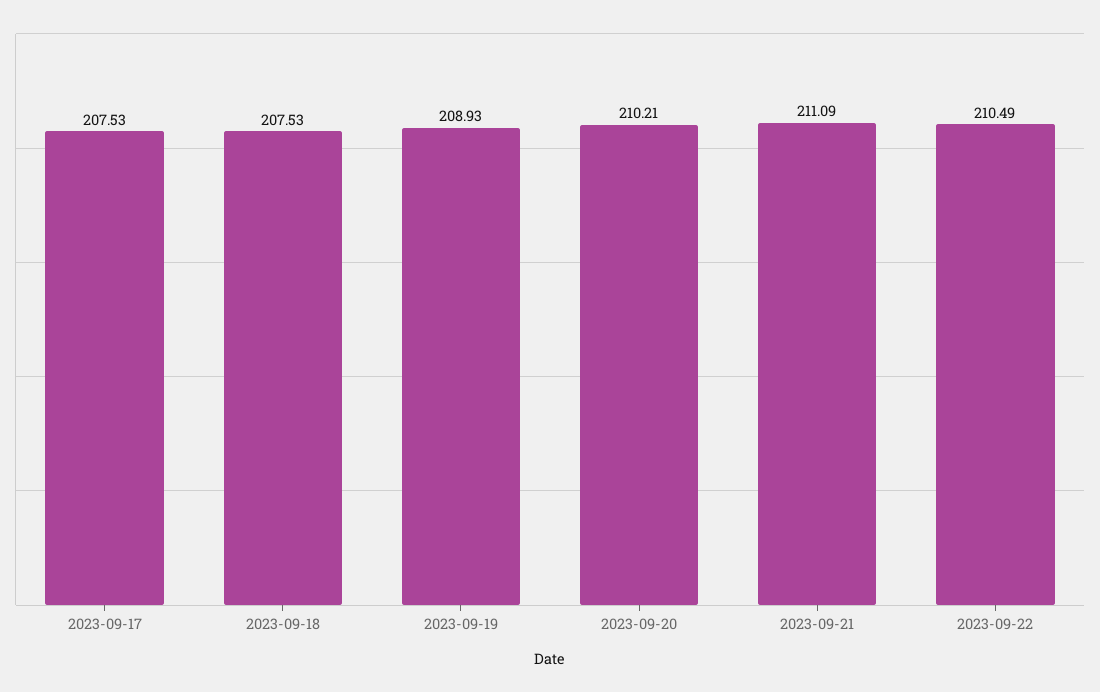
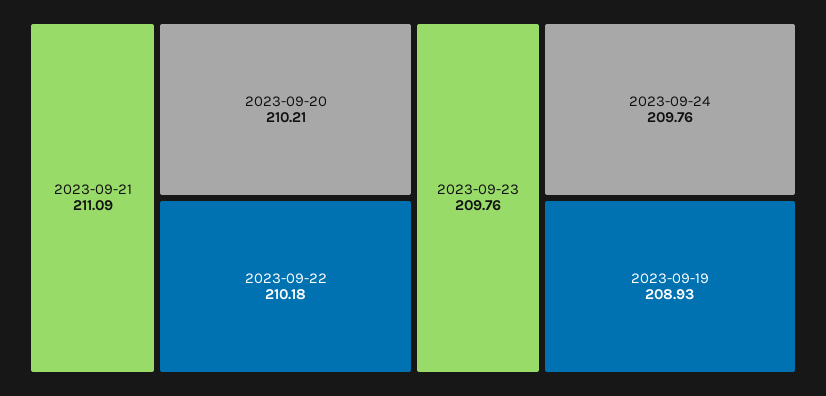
2023-09-17: 207.53 -> none
2023-09-18: 207.53 -> none
2023-09-22: 210.49 -> 210.18
2023-09-23: none -> 209.76
2023-09-24: none -> 209.76

